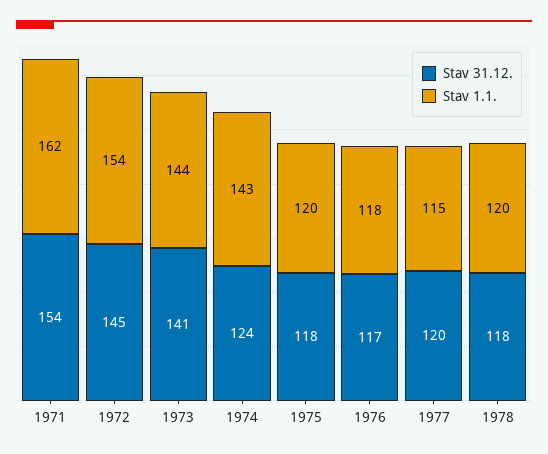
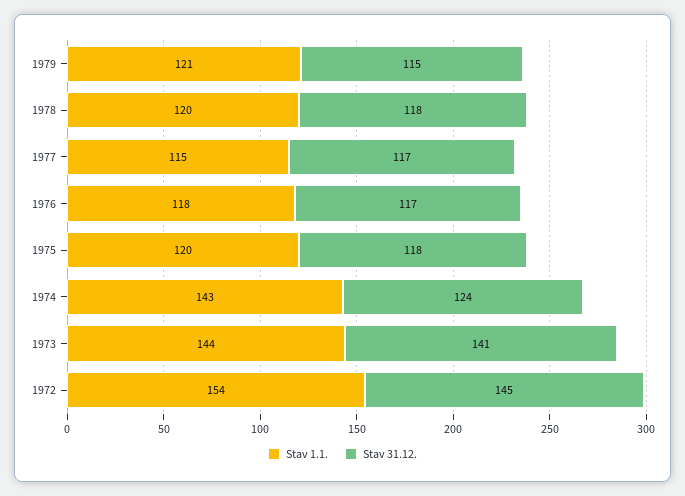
Stav 31.12., 1971: 154 -> none
Stav 1.1., 1971: 162 -> none
Stav 31.12., 1977: 120 -> 117
Stav 1.1., 1979: none -> 121
Stav 31.12., 1979: none -> 115

